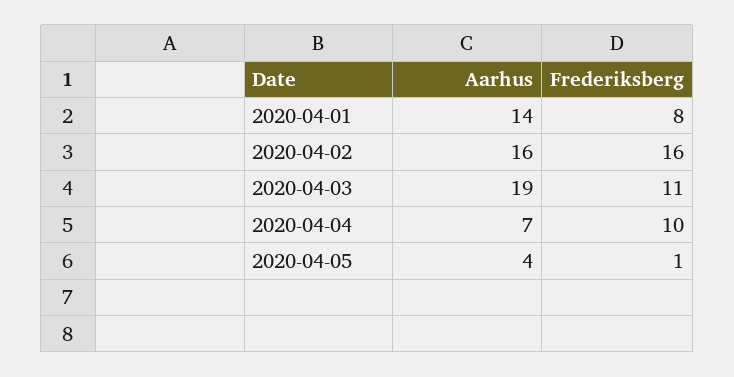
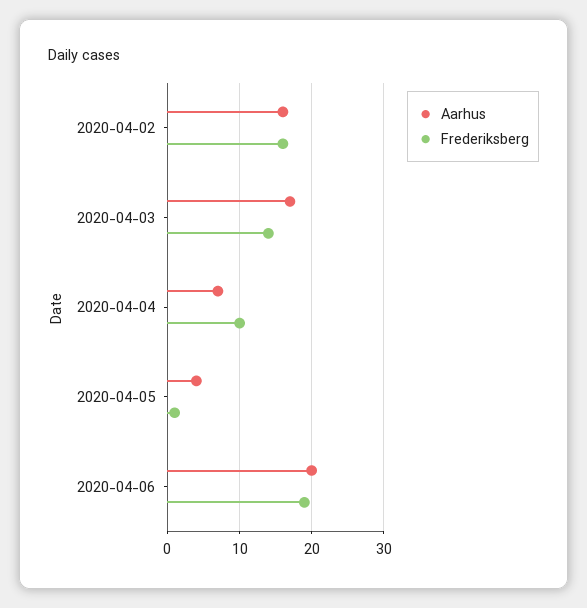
Aarhus, 2020-04-01: 14 -> none
Frederiksberg, 2020-04-01: 8 -> none
Aarhus, 2020-04-03: 19 -> 17
Frederiksberg, 2020-04-03: 11 -> 14
Aarhus, 2020-04-06: none -> 20
Frederiksberg, 2020-04-06: none -> 19

